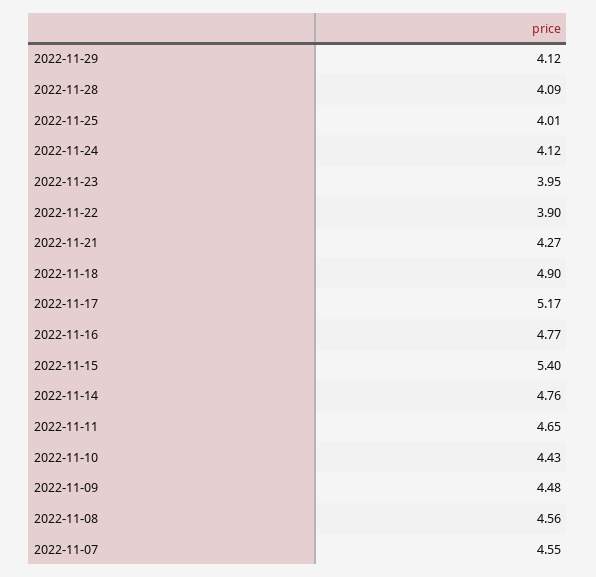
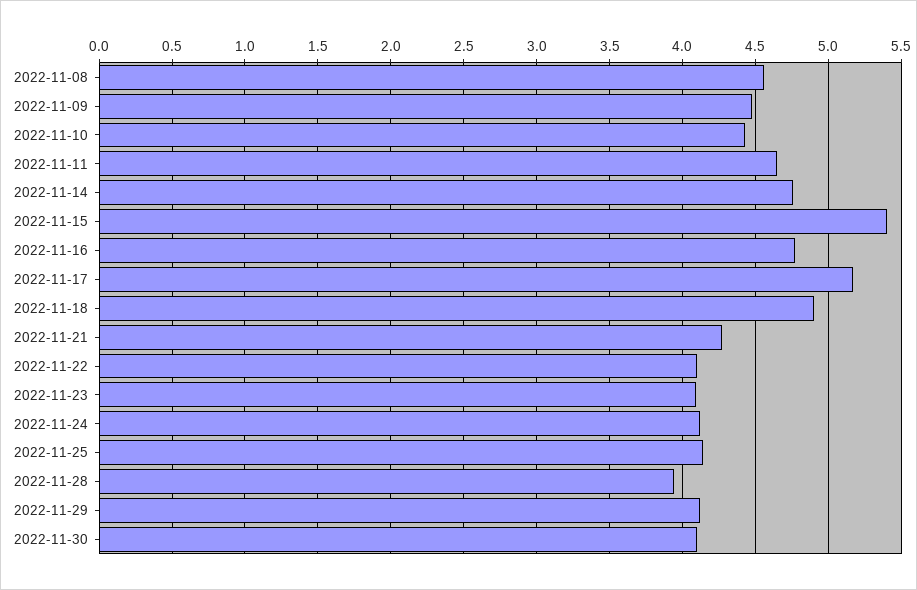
2022-11-28: 4.09 -> 3.95
2022-11-25: 4.01 -> 4.15
2022-11-23: 3.95 -> 4.1
2022-11-22: 3.9 -> 4.1
2022-11-07: 4.55 -> none
2022-11-30: none -> 4.1

